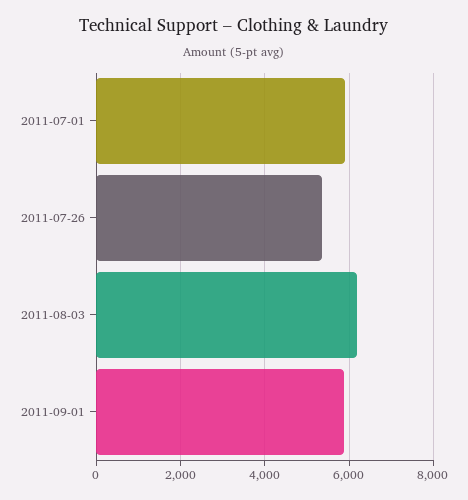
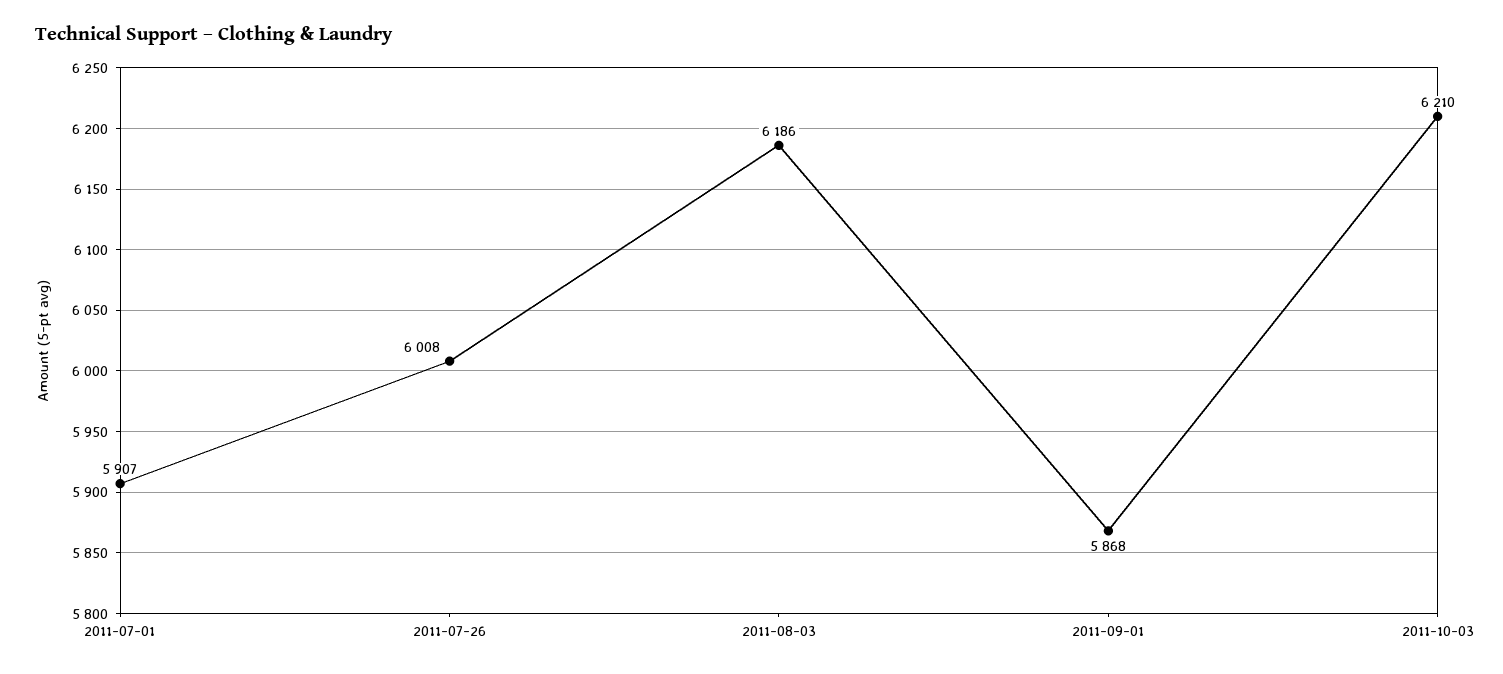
2011-07-26: 5400 -> 6008
2011-10-03: none -> 6210

